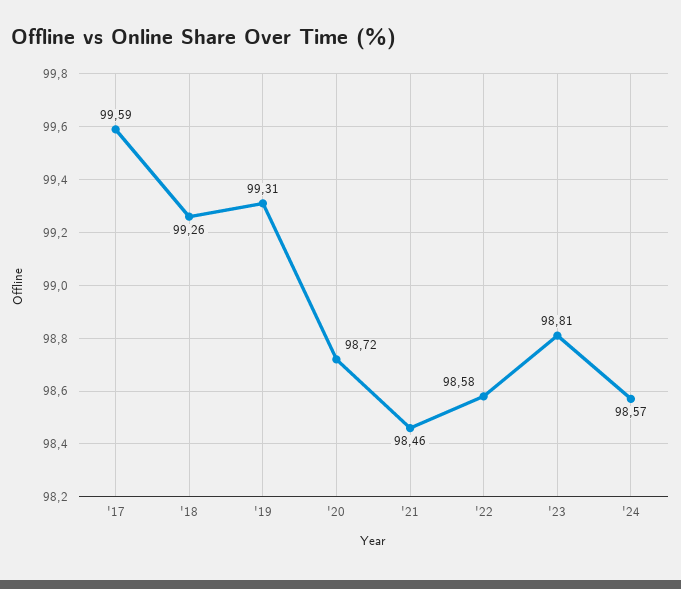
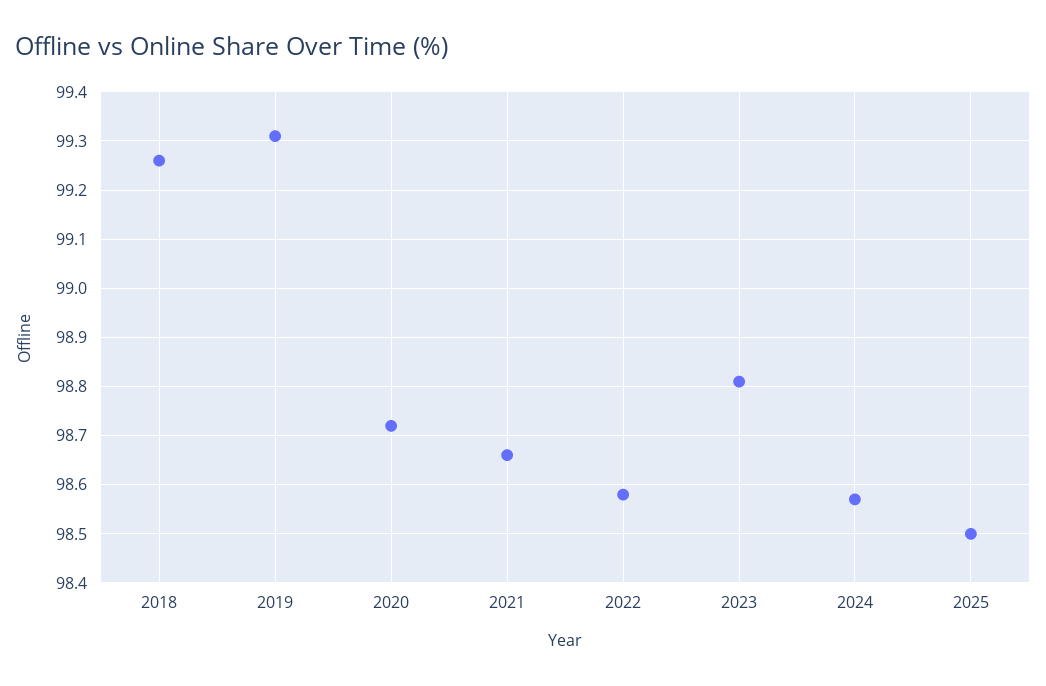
'17: 99.59 -> none
'21: 98.46 -> 98.65
2025: none -> 98.5

